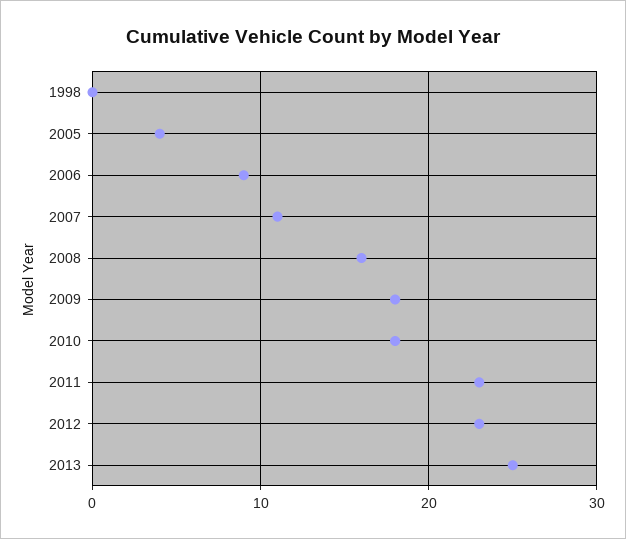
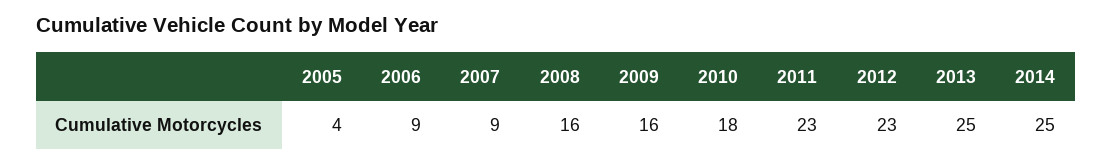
1998: 0 -> none
2007: 11 -> 9
2009: 18 -> 16
2014: none -> 25

